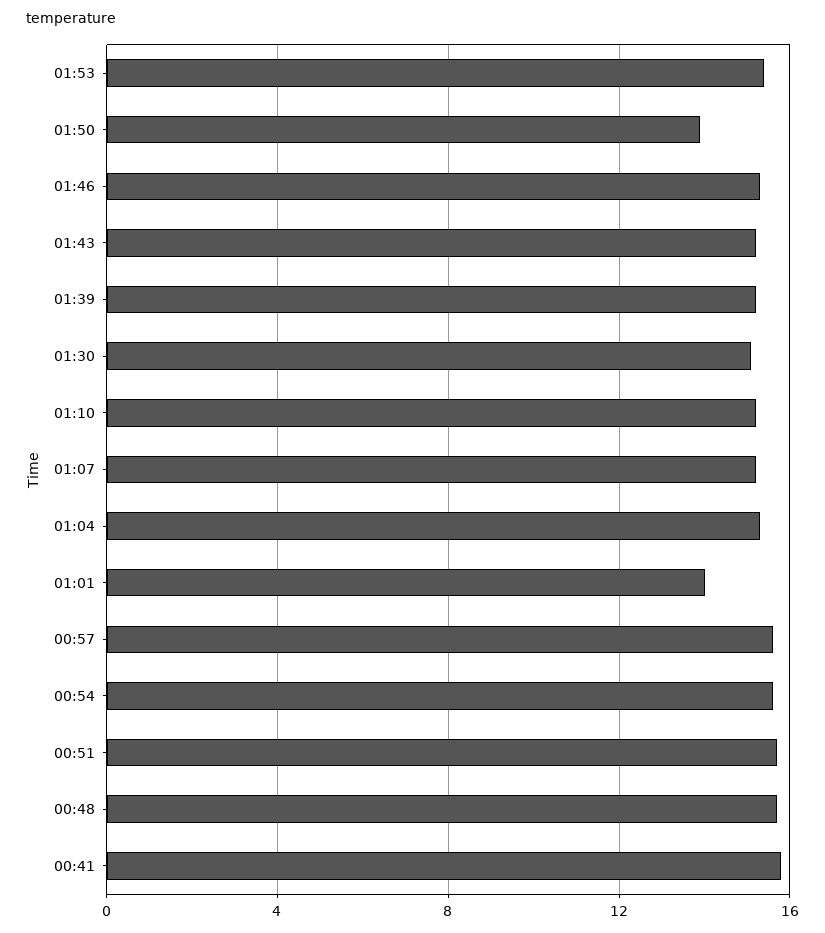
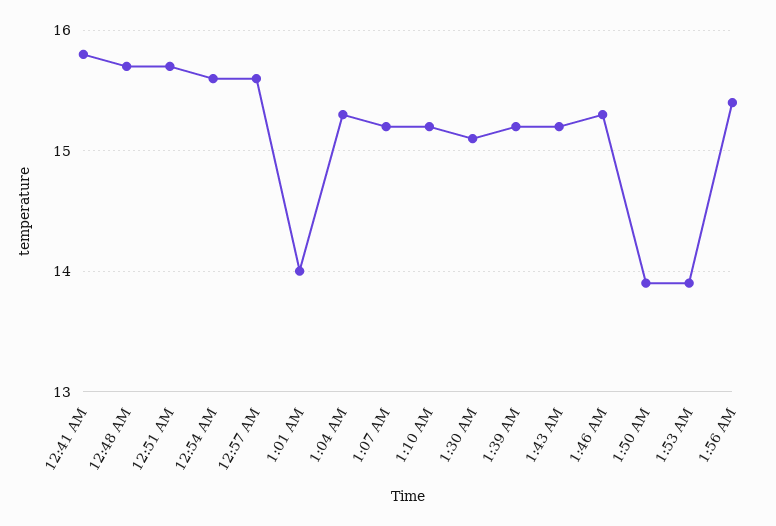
01:53: 15.5 -> 13.9
1:56 AM: none -> 15.4

